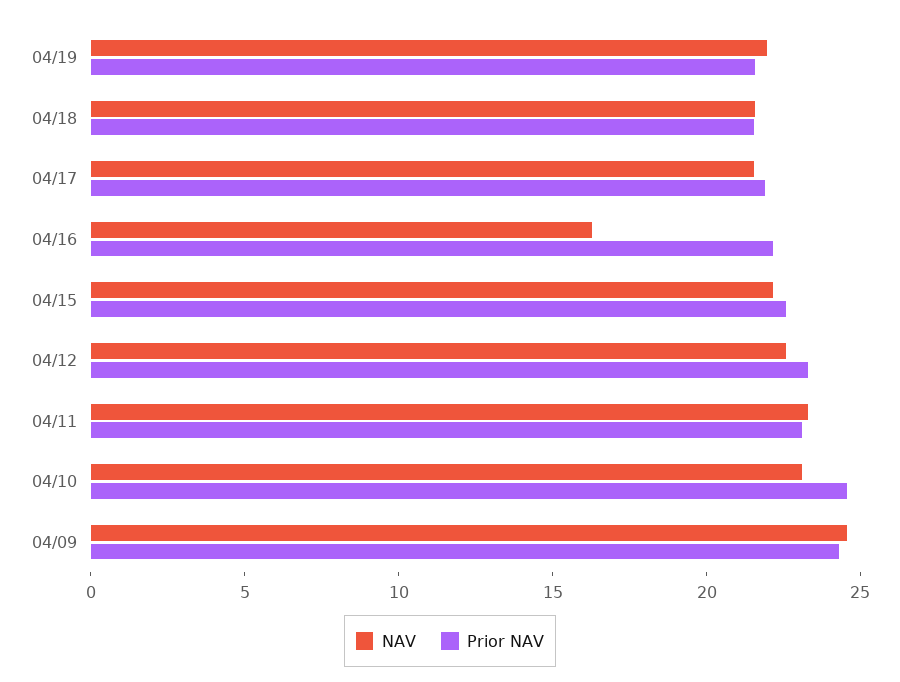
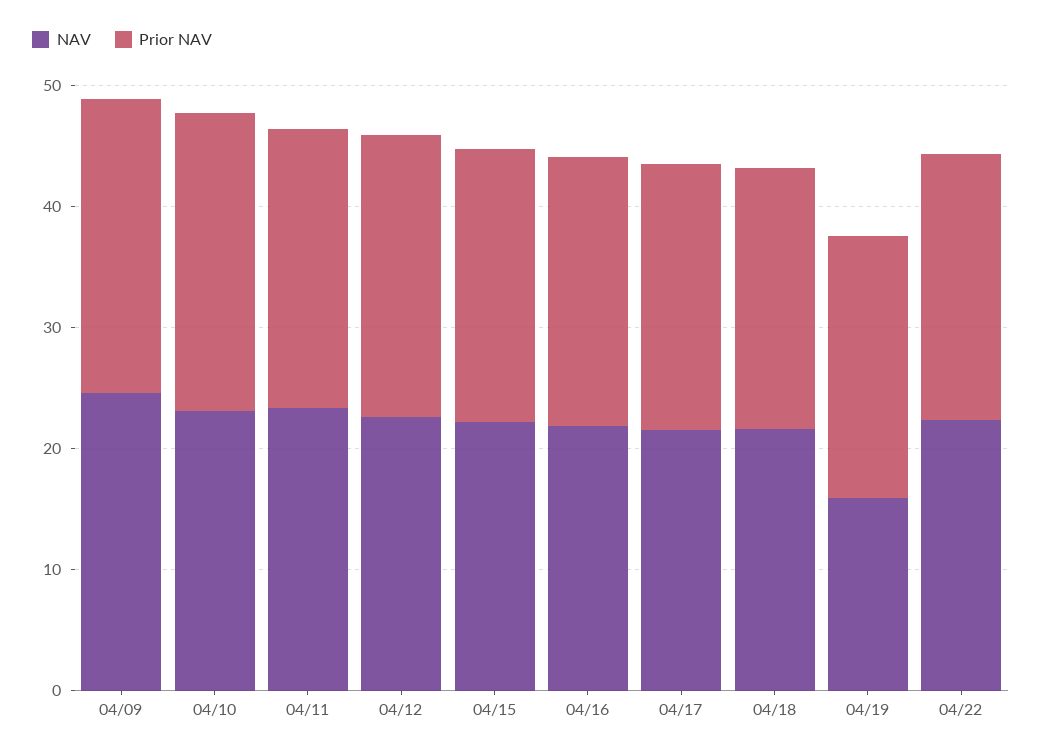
NAV, 04/19: 22 -> 16
NAV, 04/16: 16 -> 22
NAV, 04/22: none -> 22
Prior NAV, 04/22: none -> 22

